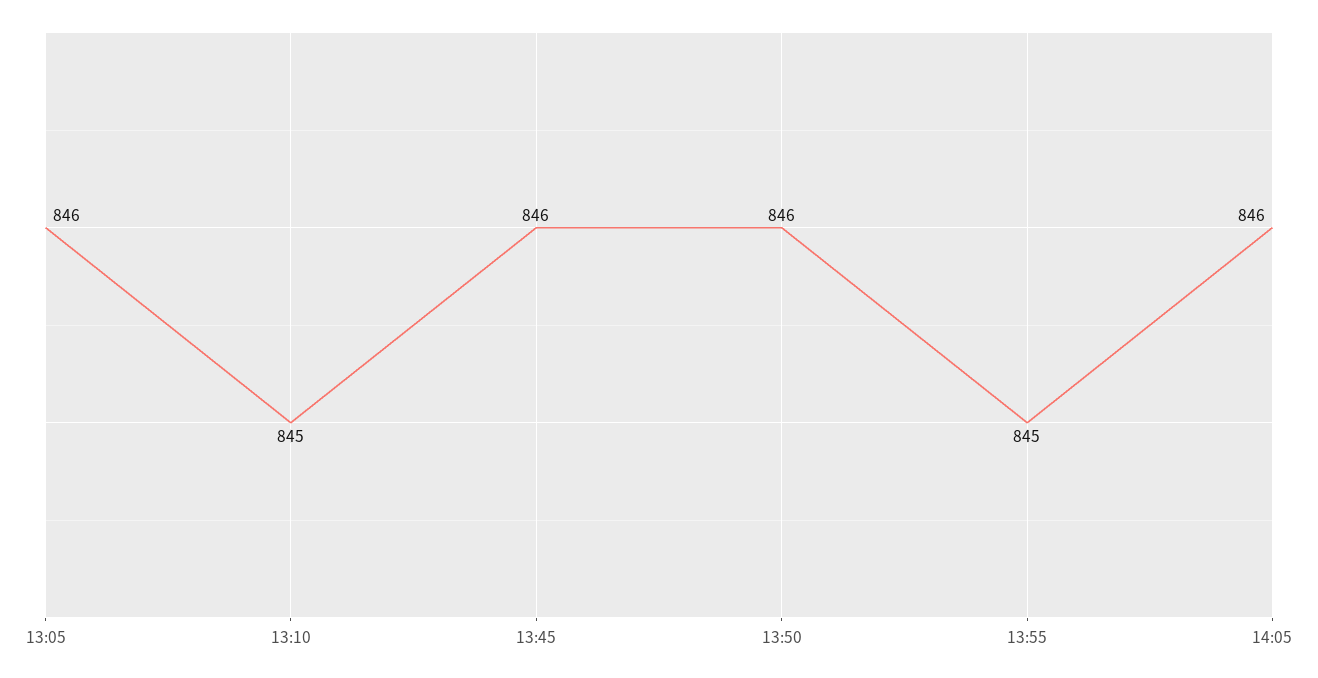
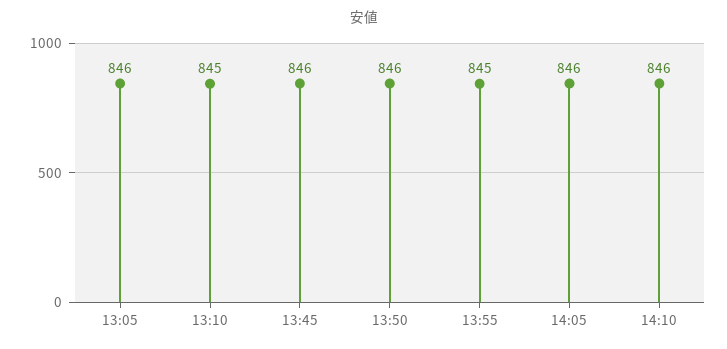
14:10: none -> 846

